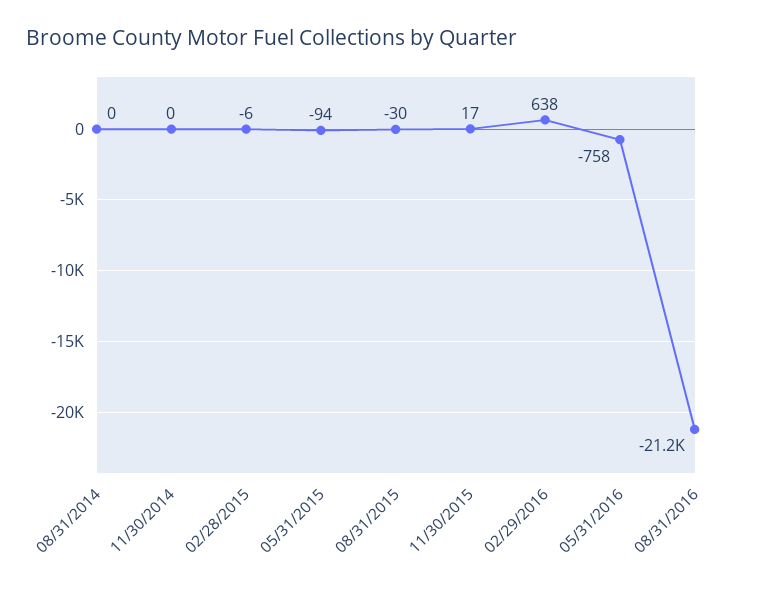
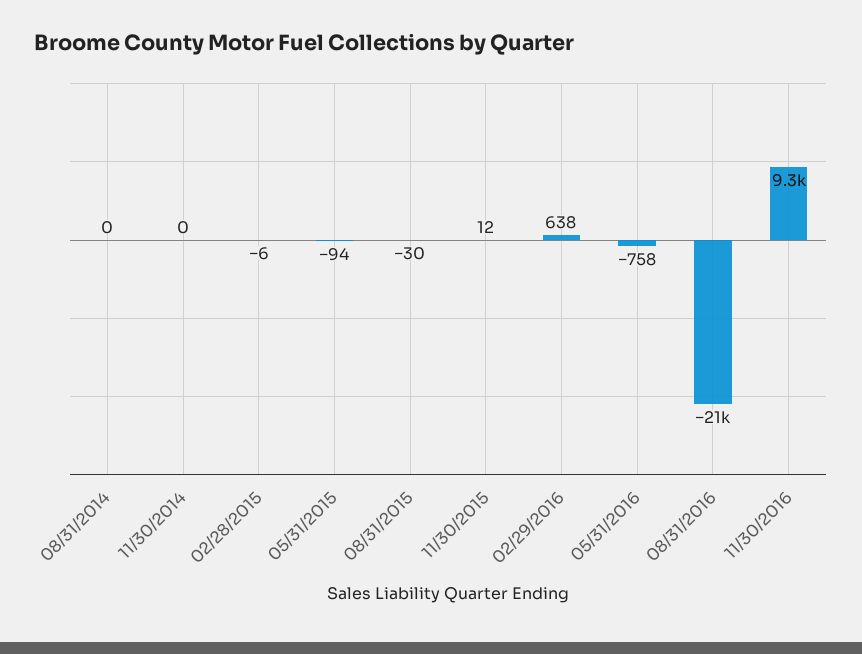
11/30/2015: 17 -> 12
11/30/2016: none -> 9300

